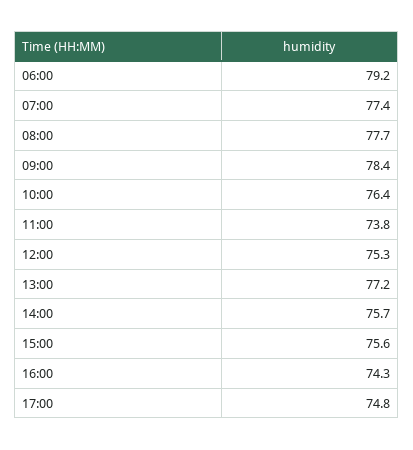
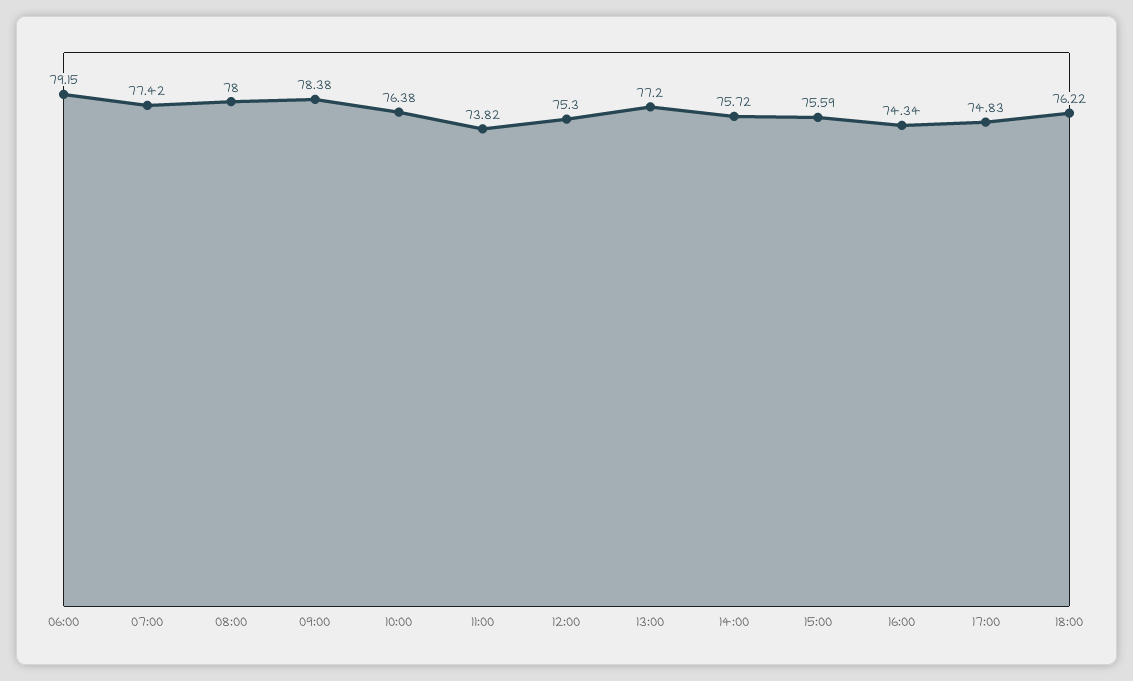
08:00: 77.7 -> 78
18:00: none -> 76.22

